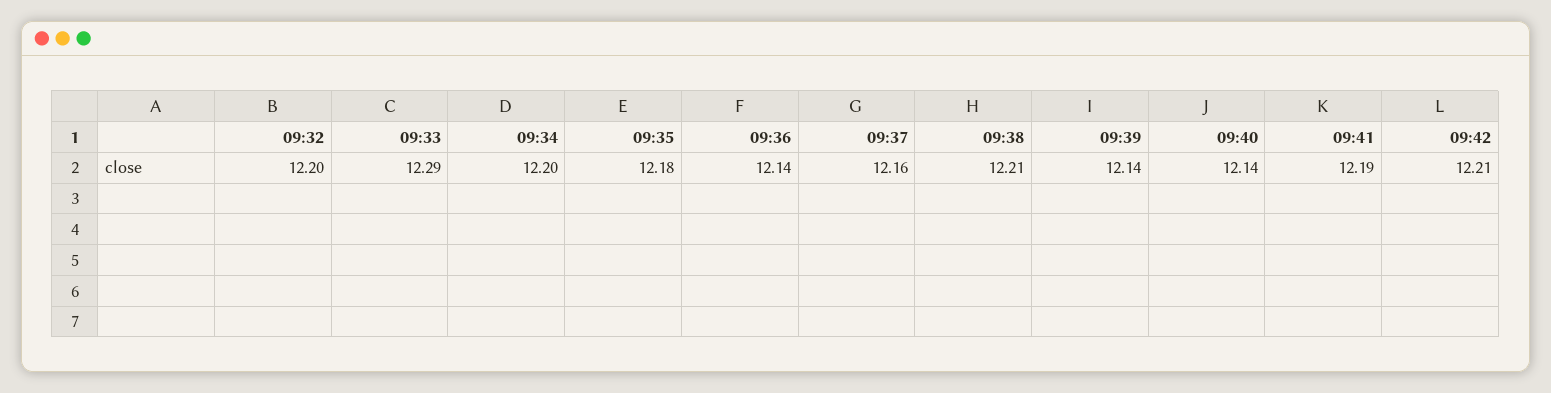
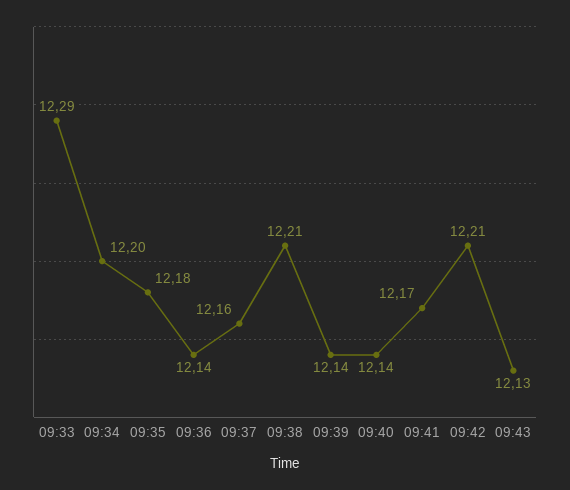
09:32: 12.2 -> none
09:41: 12.19 -> 12.17
09:43: none -> 12.13

